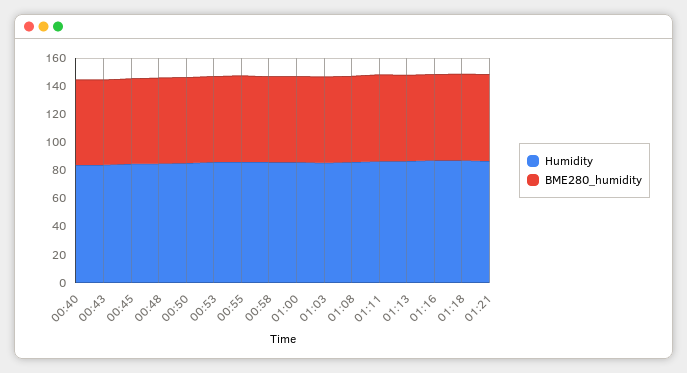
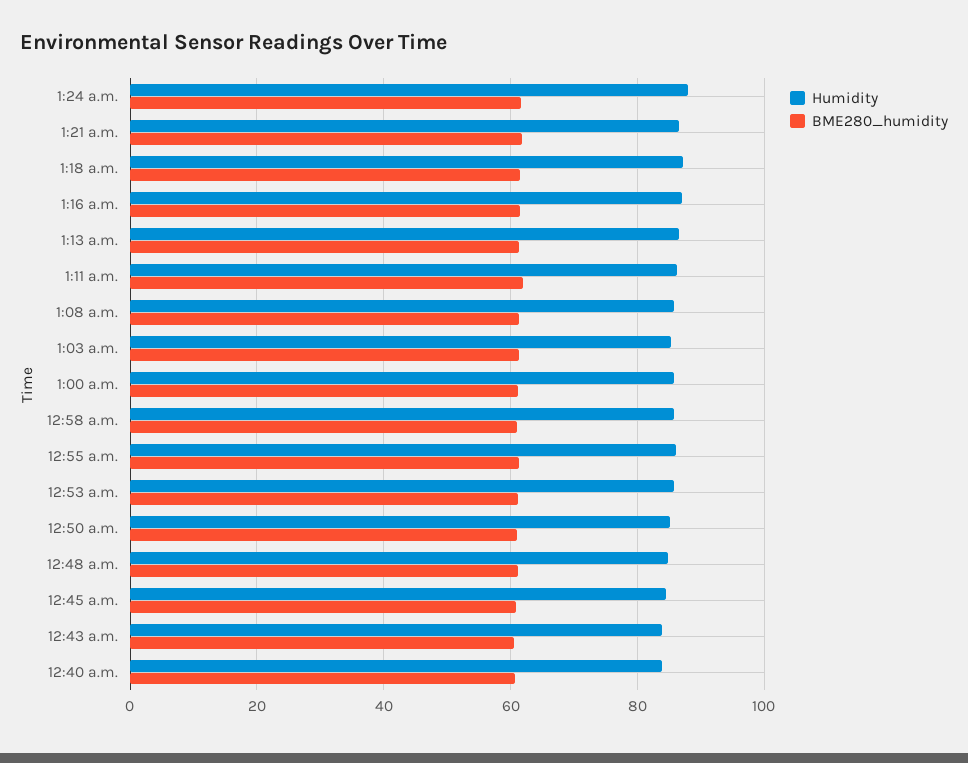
Humidity, 1:24 a.m.: none -> 88
BME280_humidity, 1:24 a.m.: none -> 62

